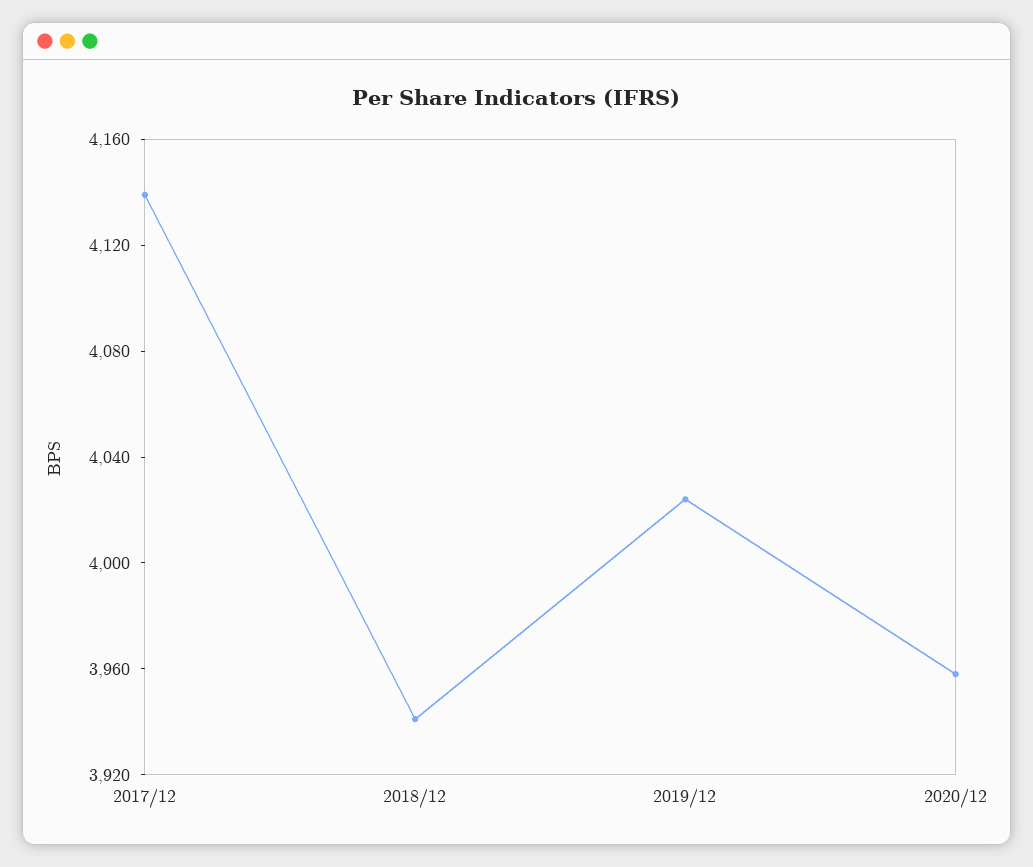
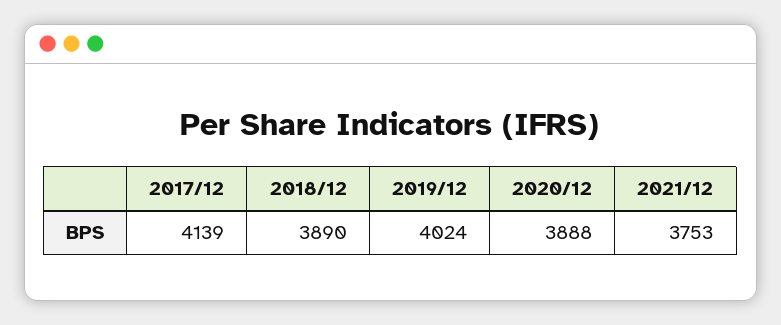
2018/12: 3940 -> 3890
2020/12: 3960 -> 3888
2021/12: none -> 3753

